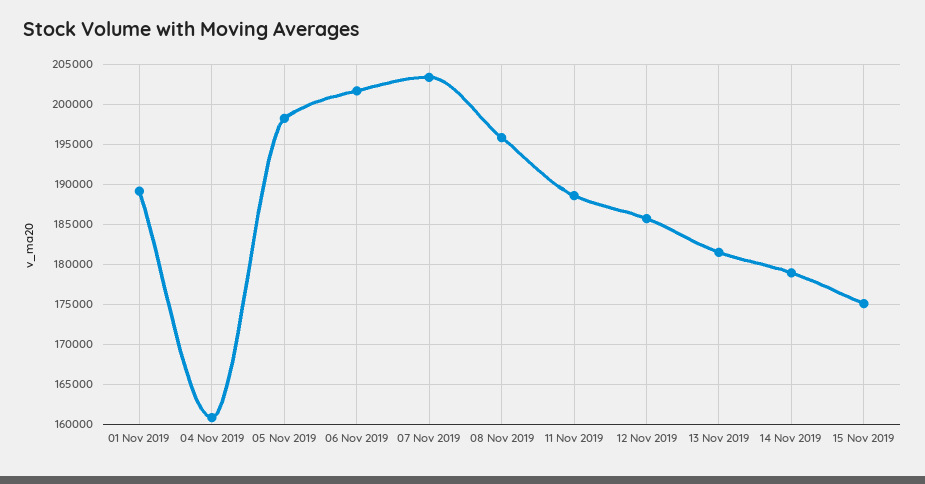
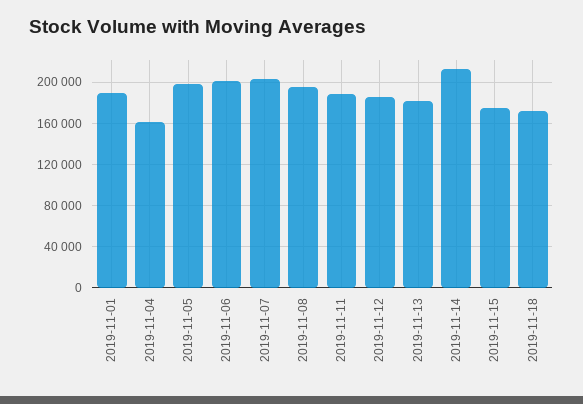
14 Nov 2019: 179000 -> 210000
2019-11-18: none -> 170000

